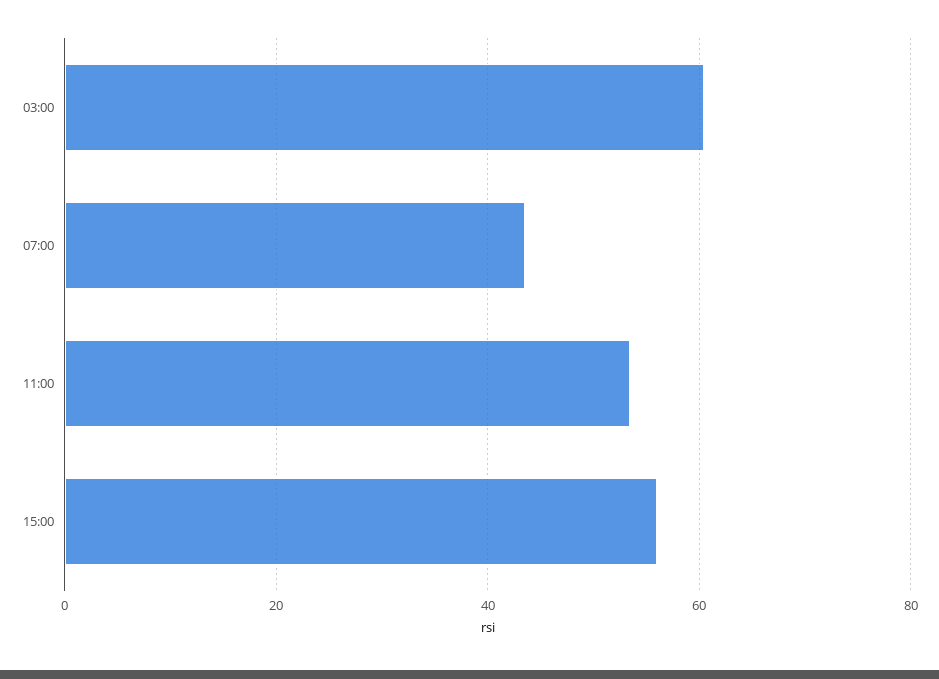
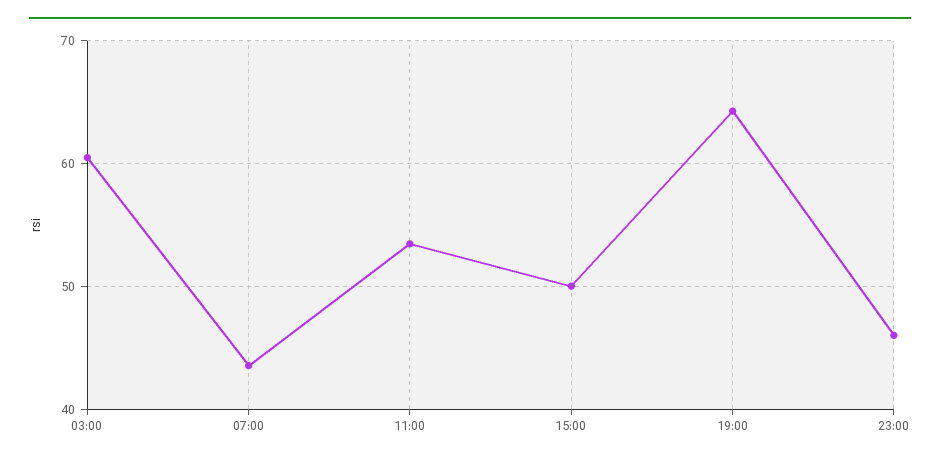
15:00: 56 -> 50
19:00: none -> 64
23:00: none -> 46

